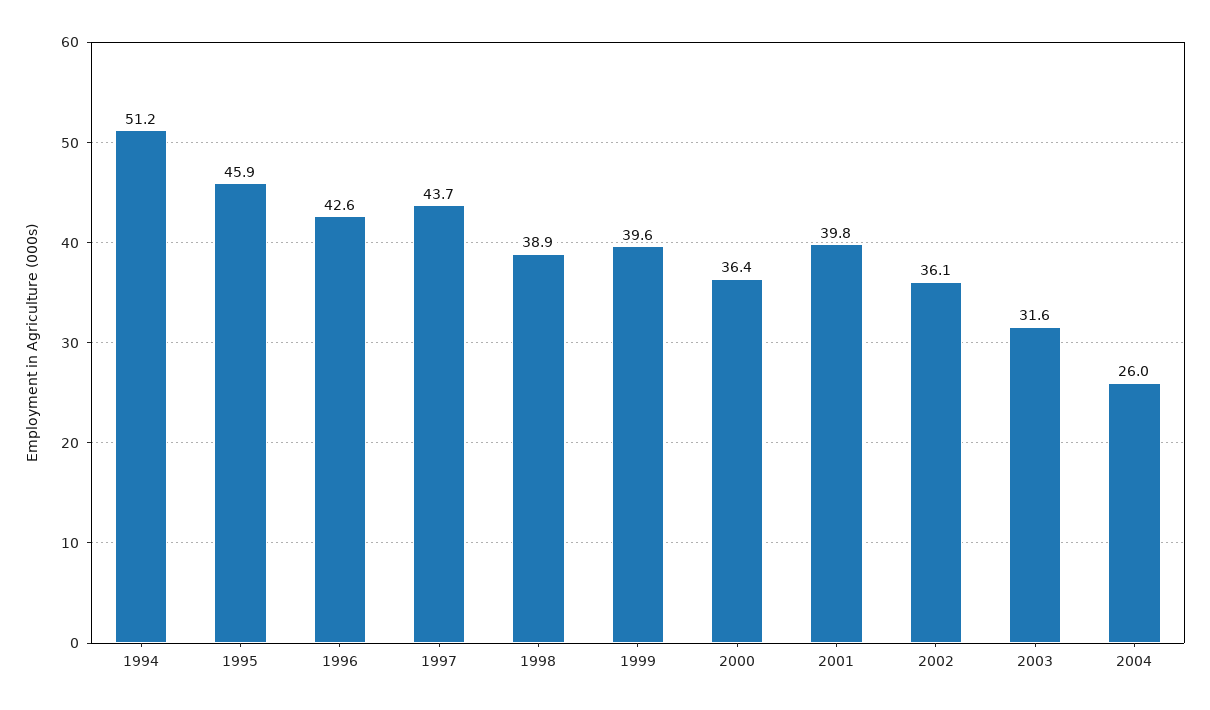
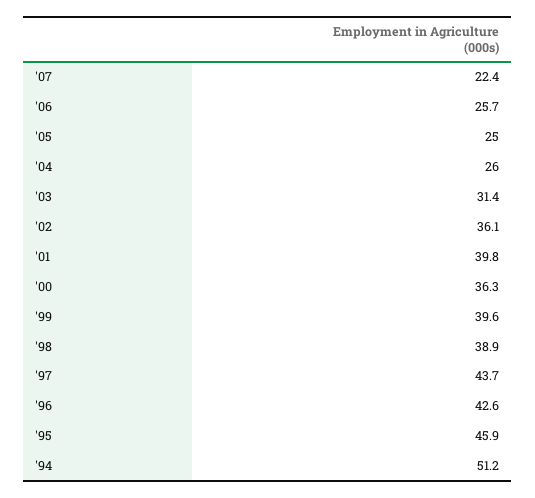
2000: 36.4 -> 36.3
2003: 31.6 -> 31.4
'07: none -> 22.4
'06: none -> 25.7
'05: none -> 25

